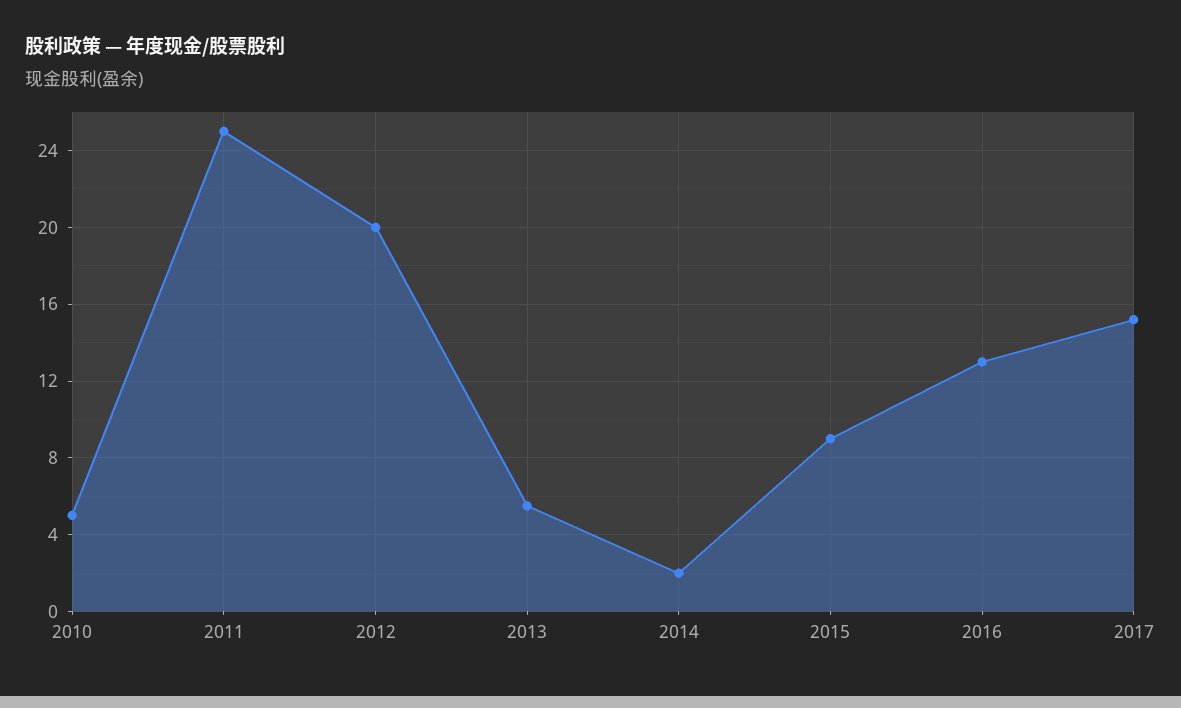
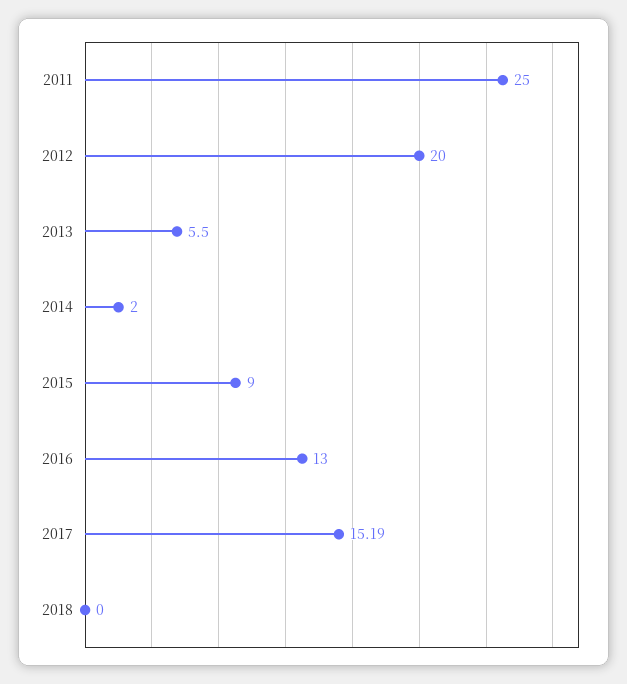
2010: 5 -> none
2018: none -> 0

